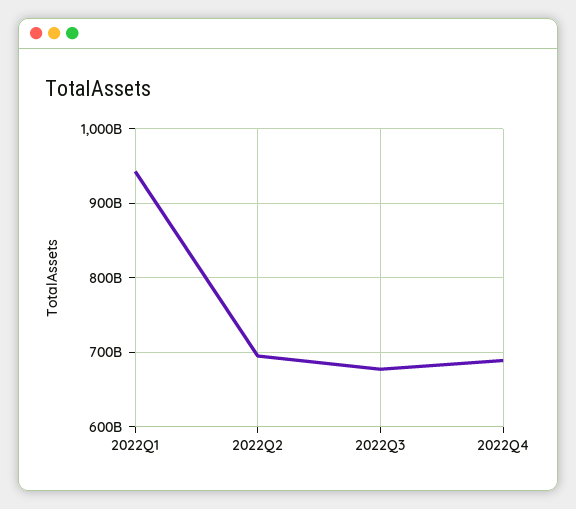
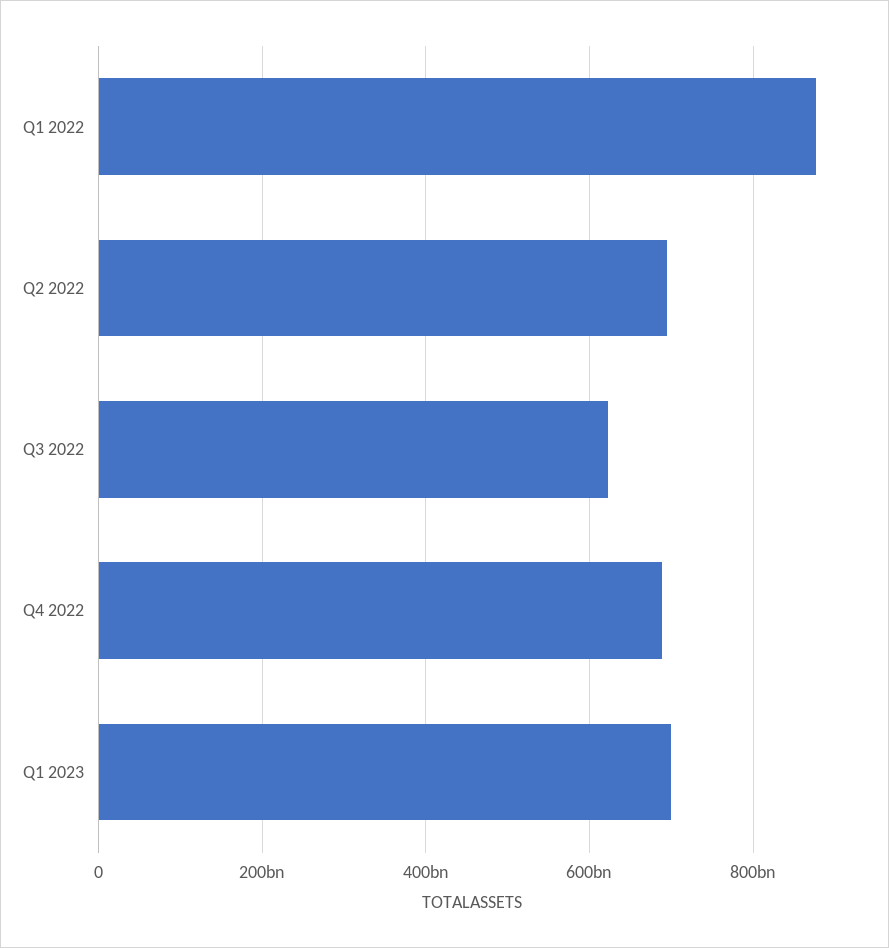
2022Q1: 940000000000 -> 880000000000
2022Q3: 680000000000 -> 620000000000
Q1 2023: none -> 700000000000

